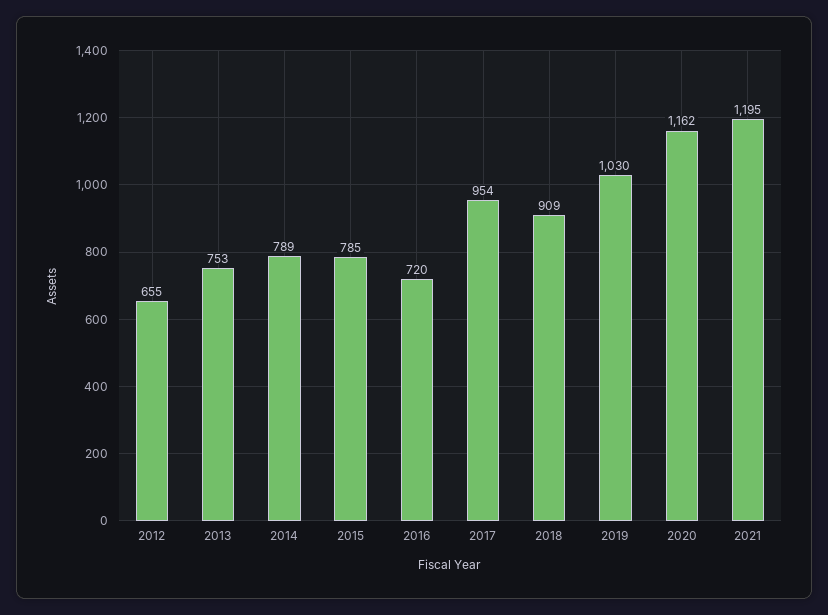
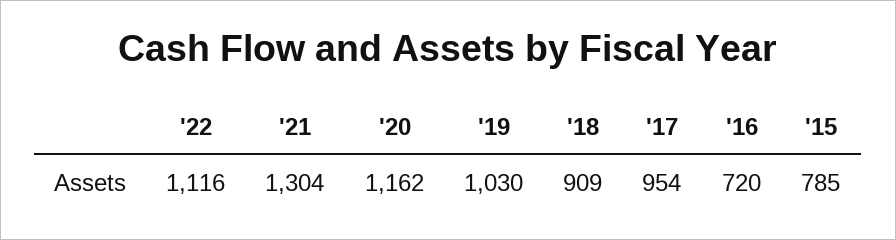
2012: 655 -> none
2013: 753 -> none
2014: 789 -> none
2021: 1195 -> 1304
'22: none -> 1116

